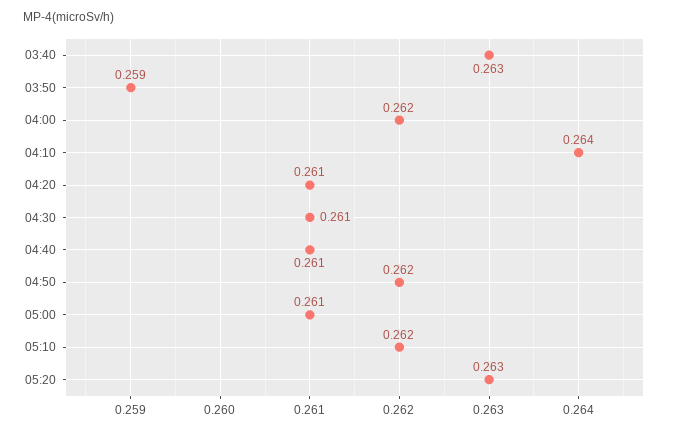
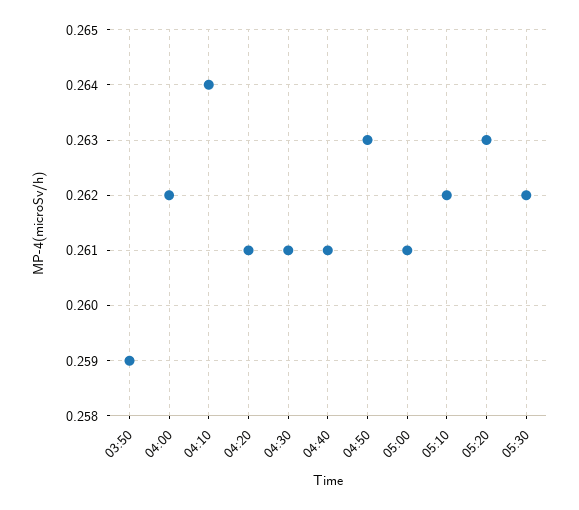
03:40: 0.263 -> none
04:50: 0.262 -> 0.263
05:30: none -> 0.262

